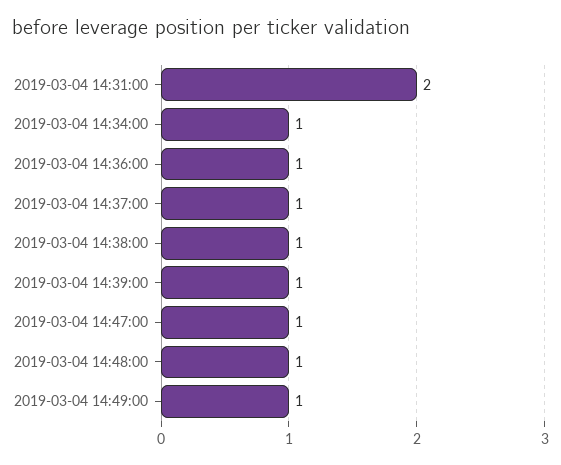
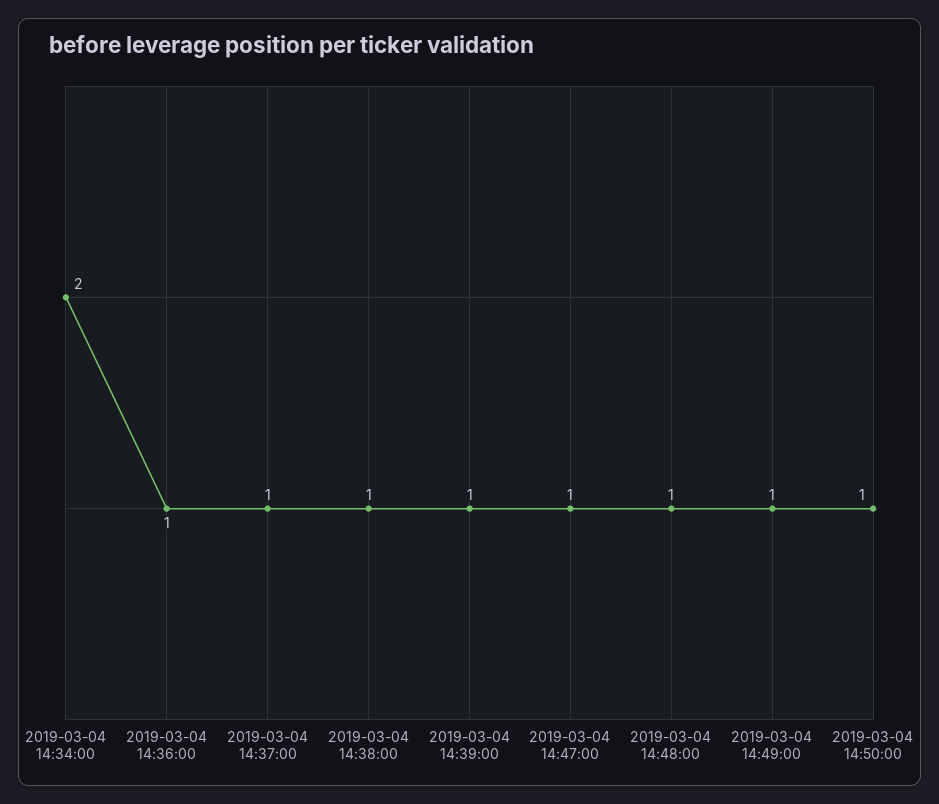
2019-03-04 14:31:00: 2 -> none
2019-03-04 14:34:00: 1 -> 2
2019-03-04 14:50:00: none -> 1

